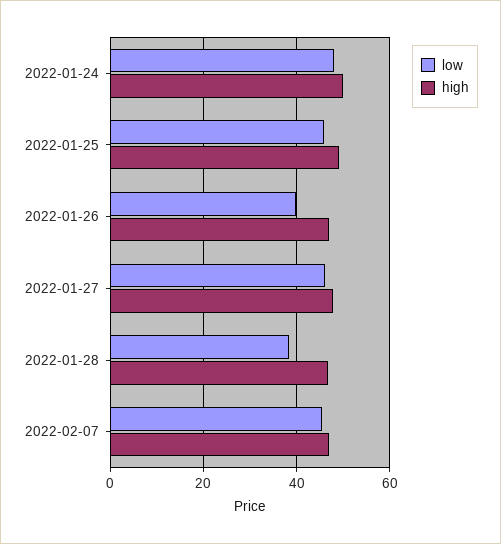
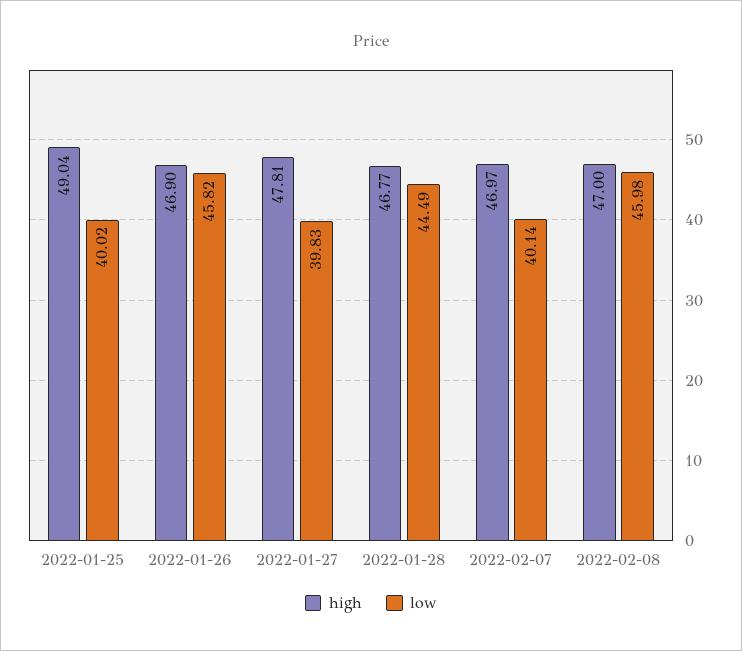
low, 2022-01-24: 48 -> none
high, 2022-01-24: 50 -> none
low, 2022-01-25: 46 -> 40.02
low, 2022-01-26: 40 -> 45.82
low, 2022-01-27: 46 -> 39.83
low, 2022-01-28: 38 -> 44.49
low, 2022-02-07: 46 -> 40.14
high, 2022-02-08: none -> 47
low, 2022-02-08: none -> 45.98

